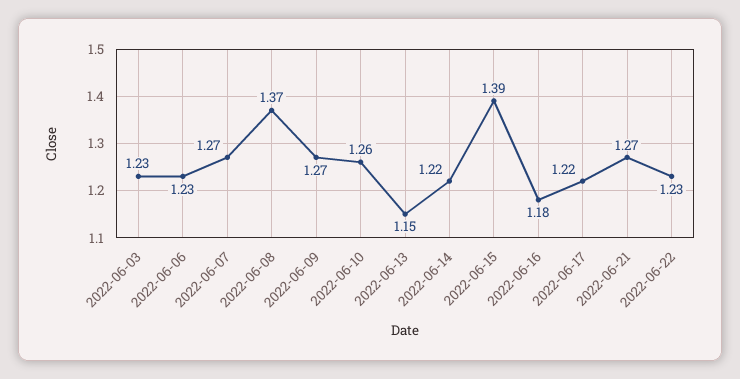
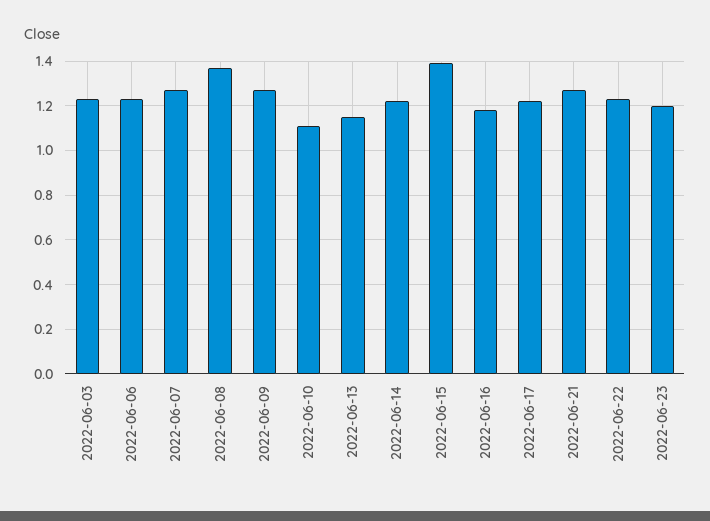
2022-06-10: 1.26 -> 1.1
2022-06-23: none -> 1.2

